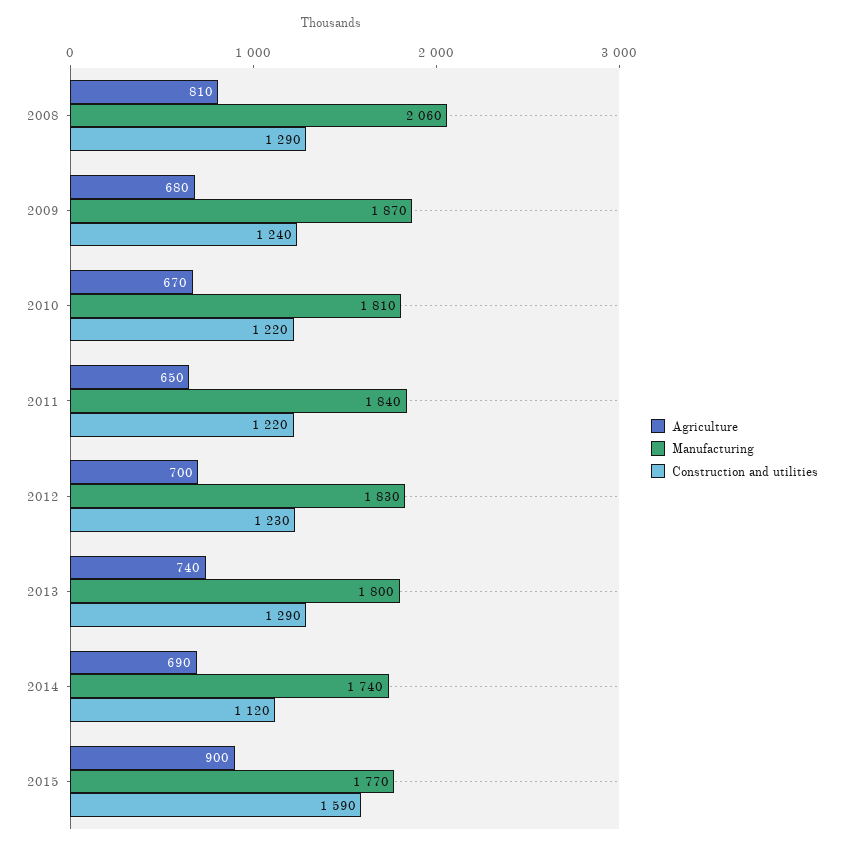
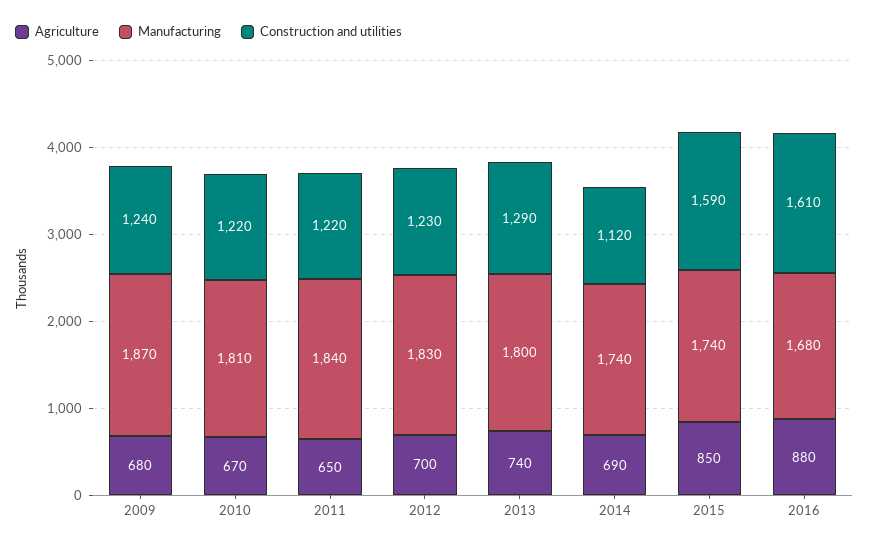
Agriculture, 2008: 810 -> none
Manufacturing, 2008: 2060 -> none
Construction and utilities, 2008: 1290 -> none
Agriculture, 2015: 900 -> 850
Manufacturing, 2015: 1770 -> 1740
Agriculture, 2016: none -> 880
Manufacturing, 2016: none -> 1680
Construction and utilities, 2016: none -> 1610

